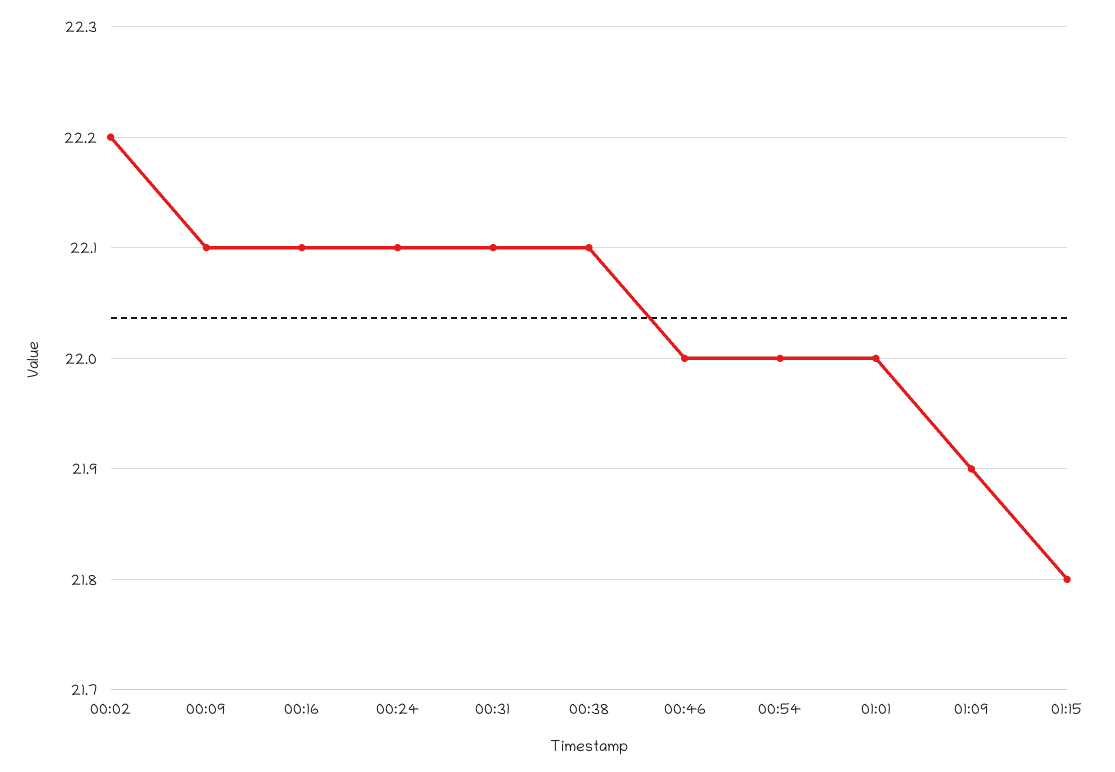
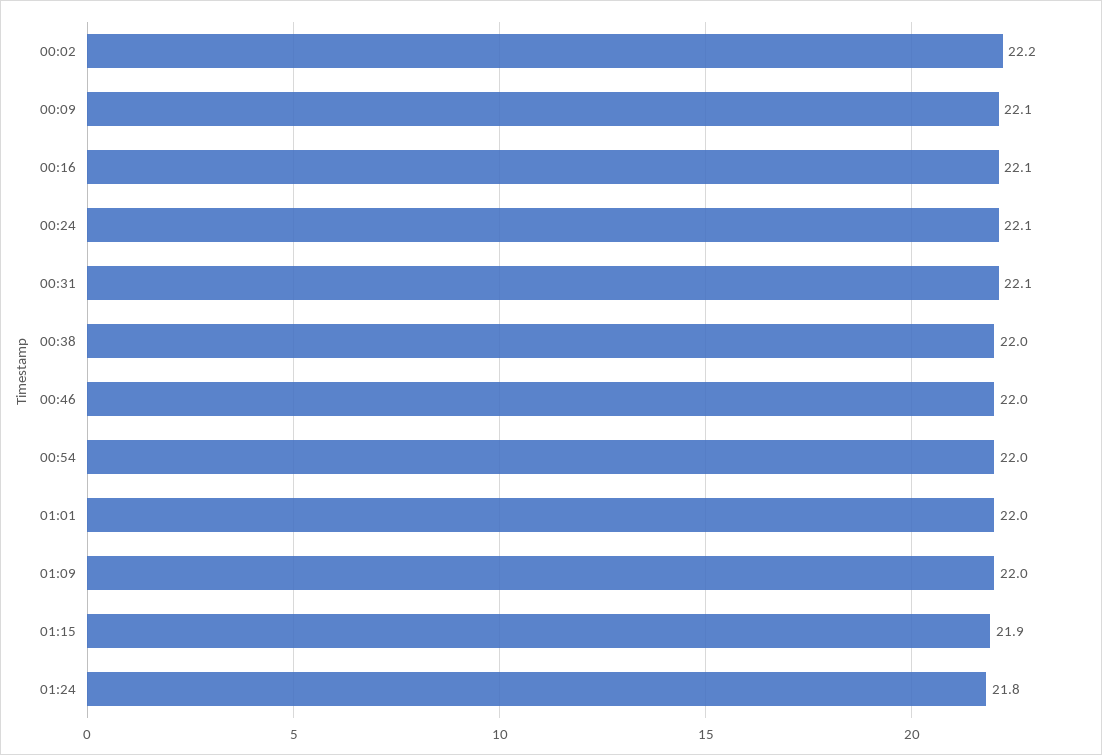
00:38: 22.1 -> 22
01:09: 21.9 -> 22
01:15: 21.8 -> 21.9
01:24: none -> 21.8

